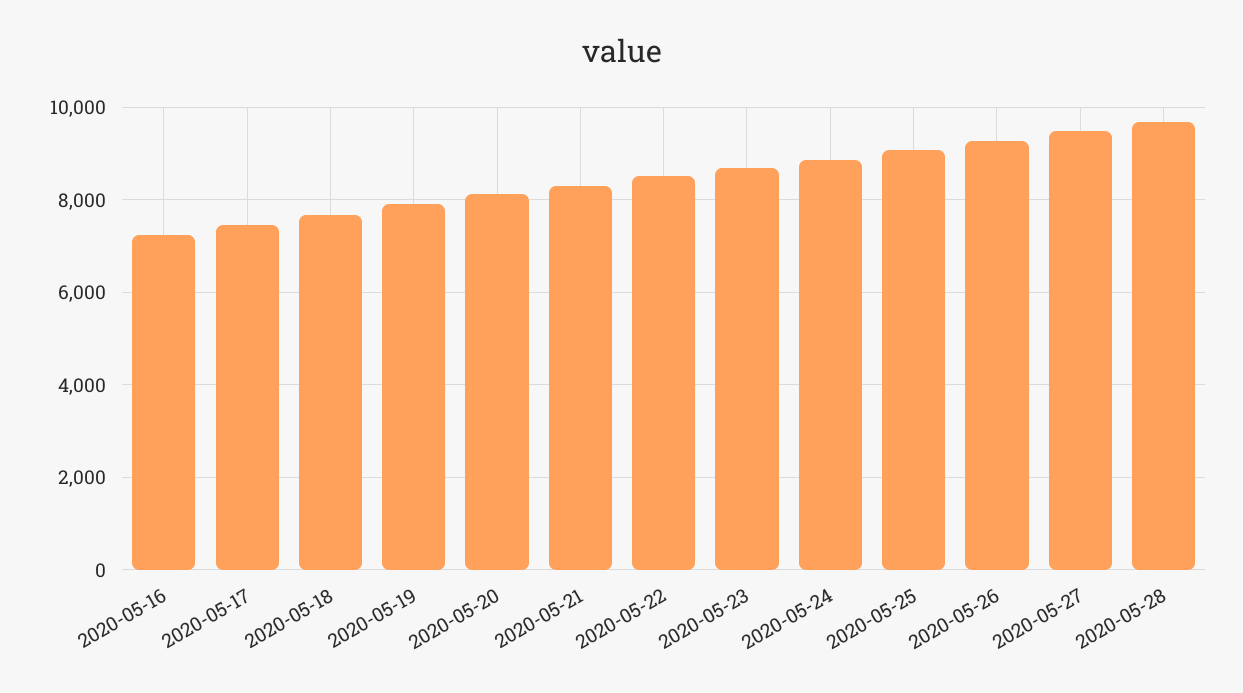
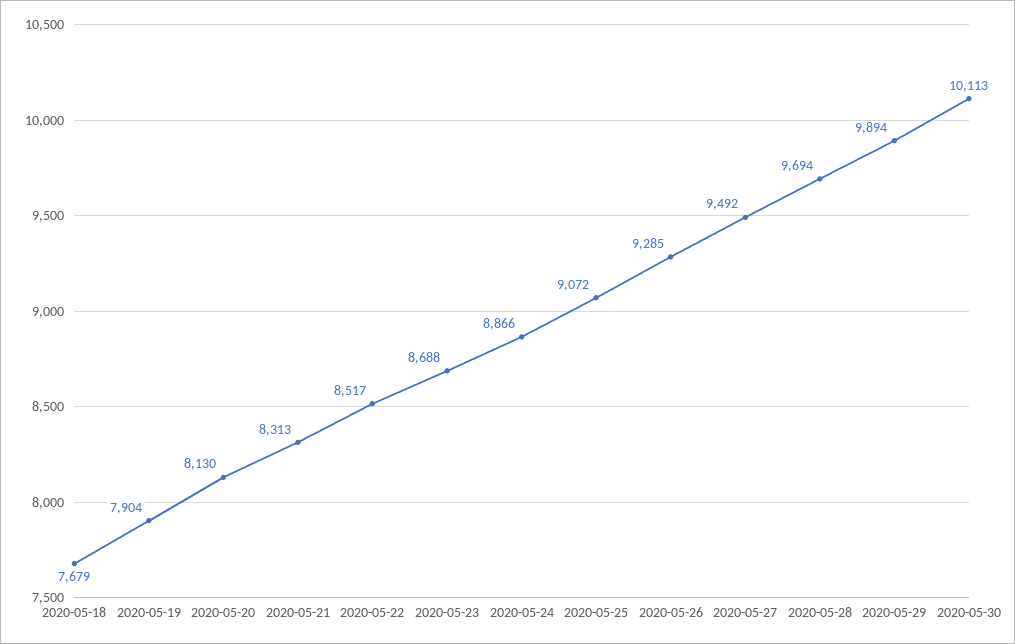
2020-05-16: 7200 -> none
2020-05-17: 7400 -> none
2020-05-29: none -> 9894
2020-05-30: none -> 10113

